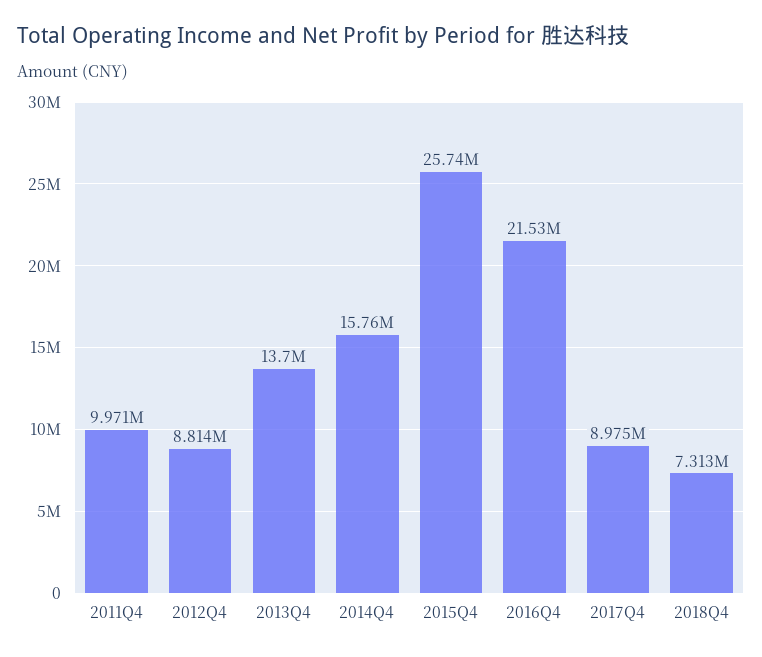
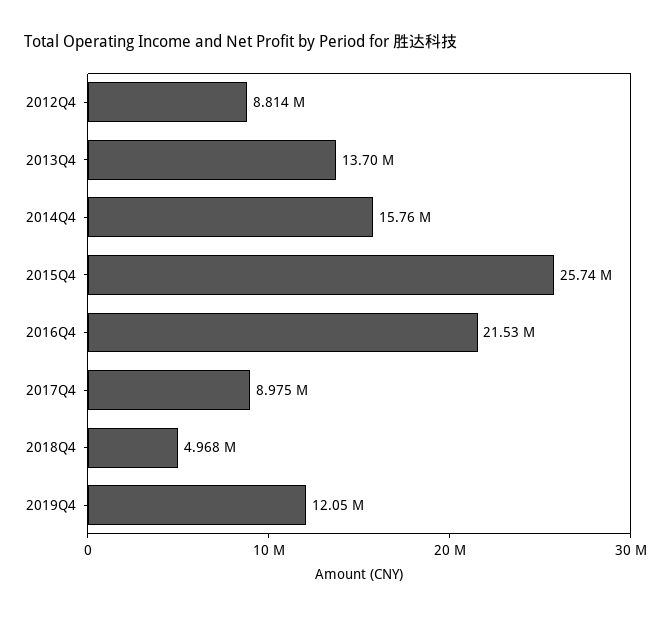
2011Q4: 9971000 -> none
2018Q4: 7313000 -> 4968000
2019Q4: none -> 12050000

